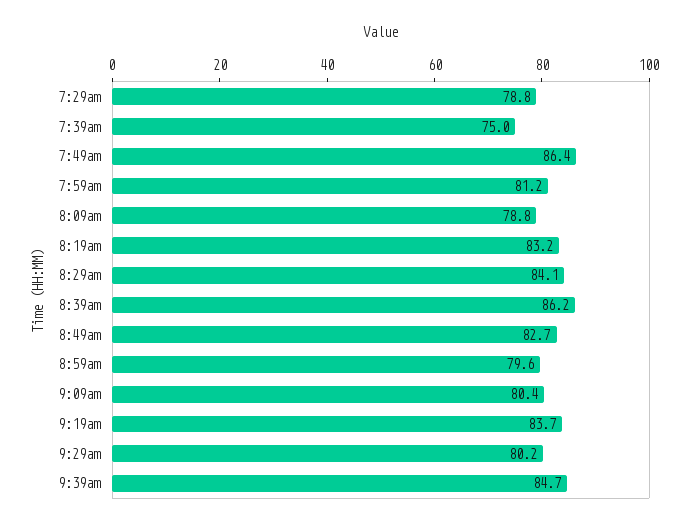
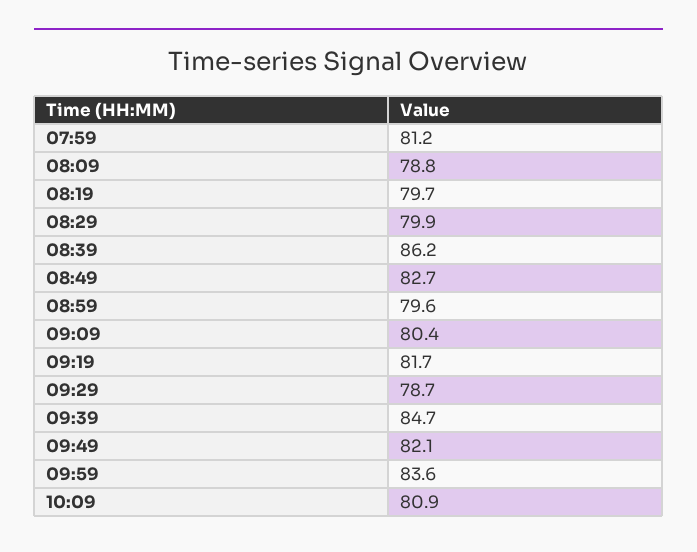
7:29am: 78.8 -> none
7:39am: 75 -> none
7:49am: 86.4 -> none
8:19am: 83.2 -> 79.7
8:29am: 84.1 -> 79.9
9:19am: 83.7 -> 81.7
9:29am: 80.2 -> 78.7
09:49: none -> 82.1
09:59: none -> 83.6
10:09: none -> 80.9

